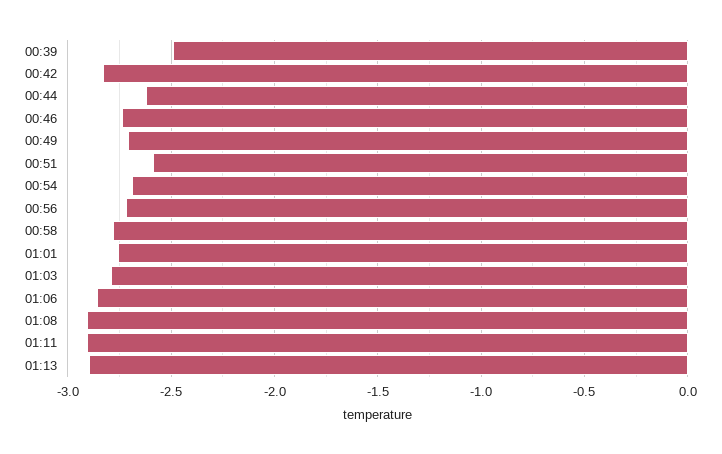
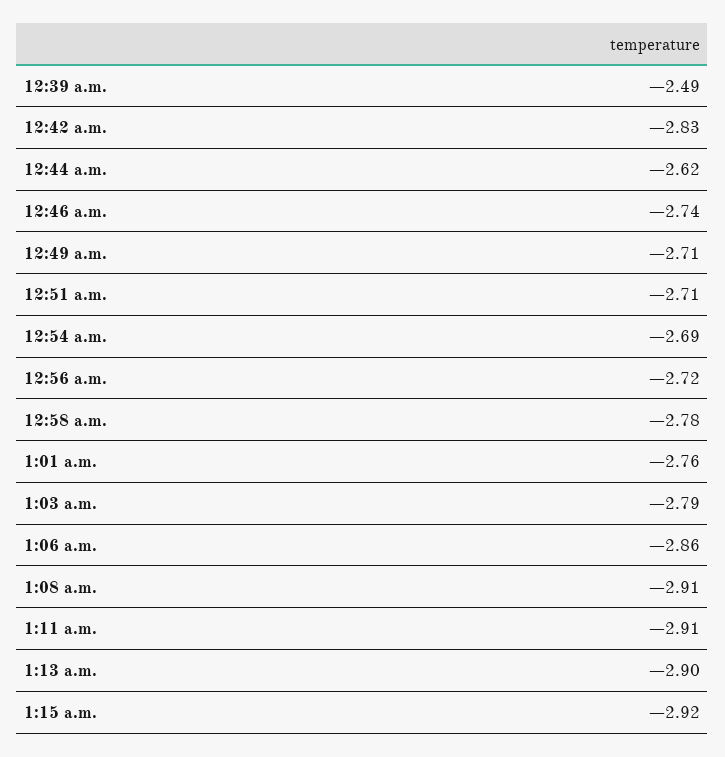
00:51: -2.6 -> -2.71
1:15 a.m.: none -> -2.92

